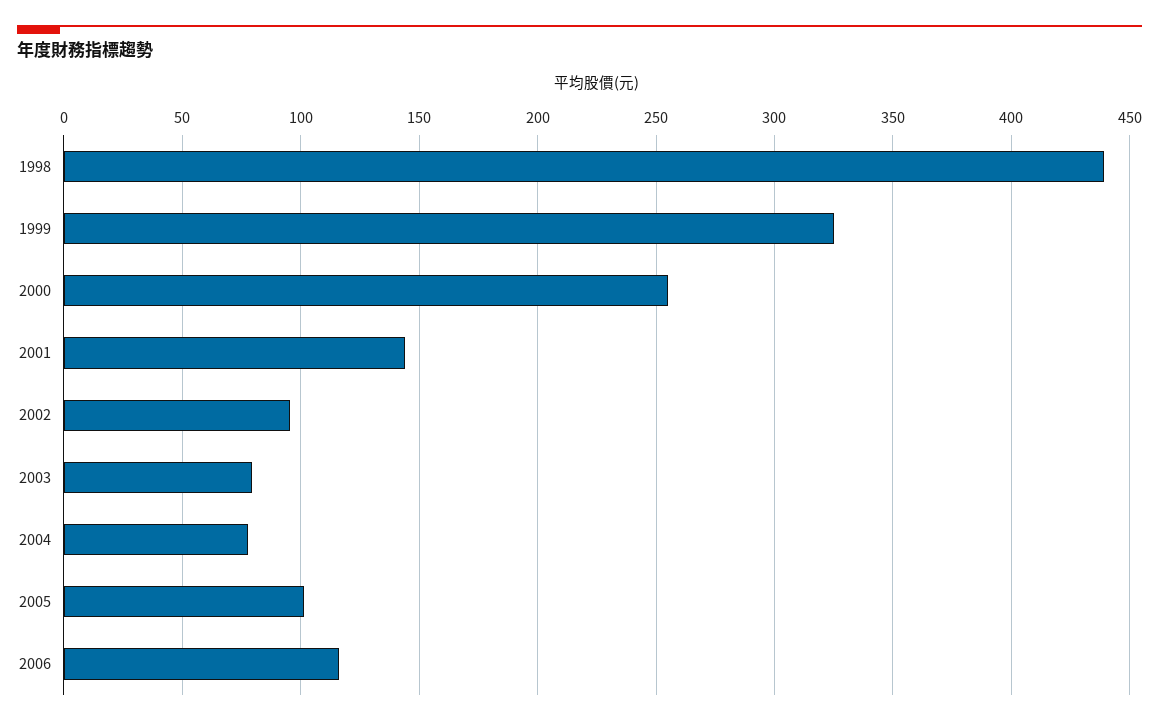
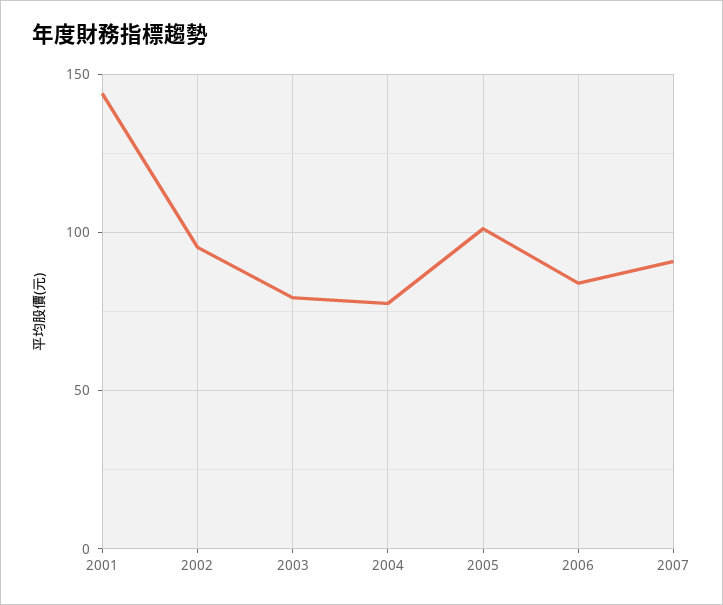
1998: 440 -> none
1999: 325 -> none
2000: 255 -> none
2006: 115 -> 85
2007: none -> 90

